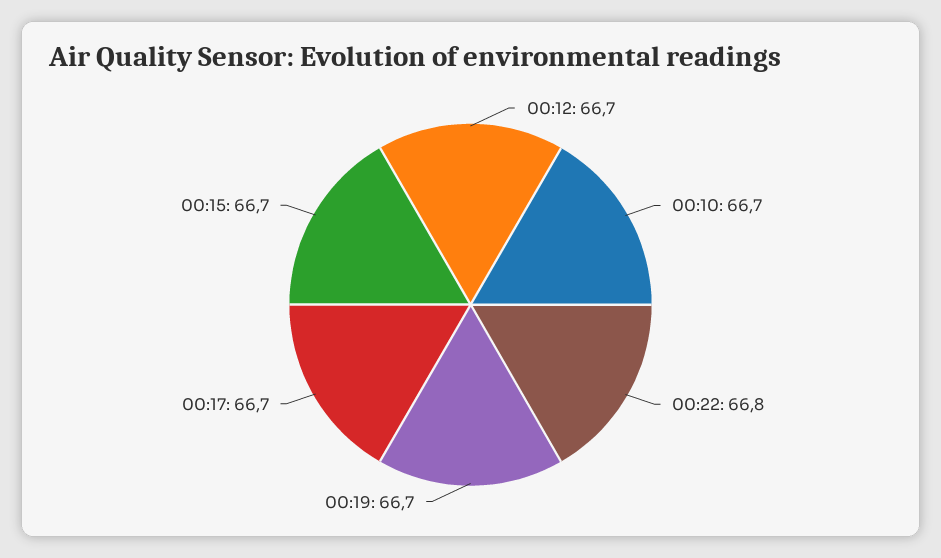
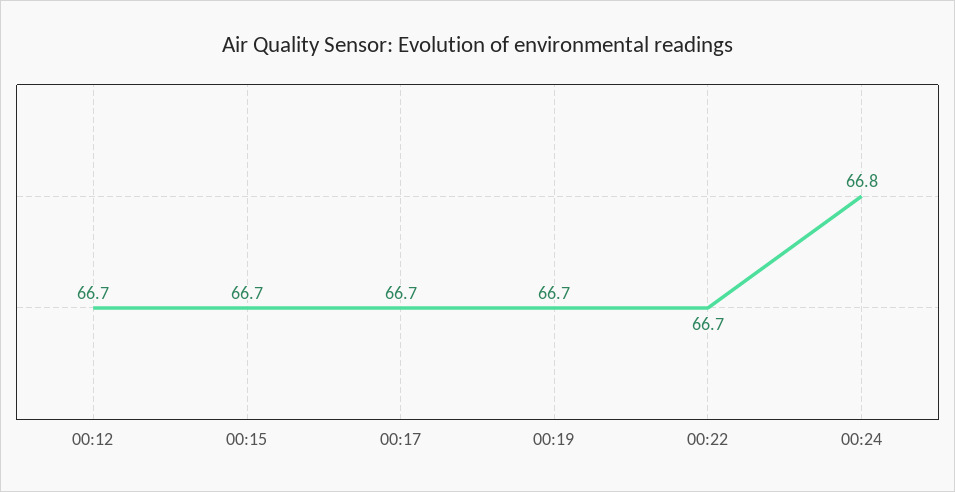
00:10: 66.7 -> none
00:22: 66.8 -> 66.7
00:24: none -> 66.8

